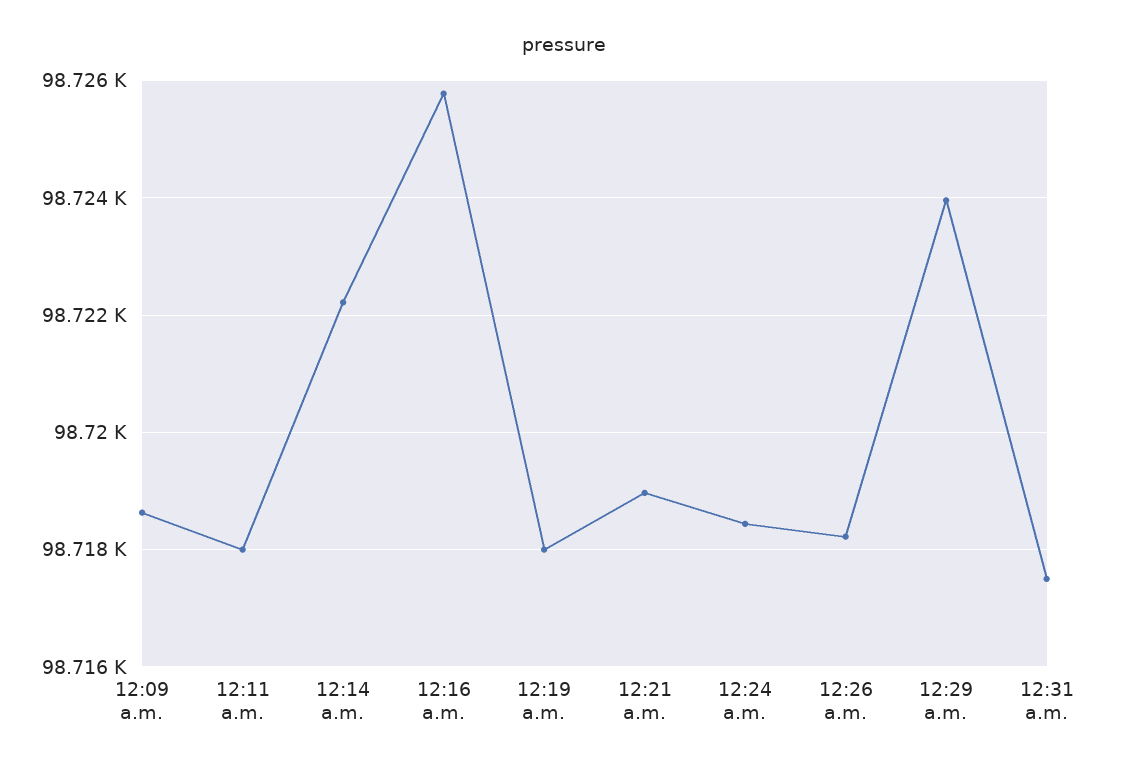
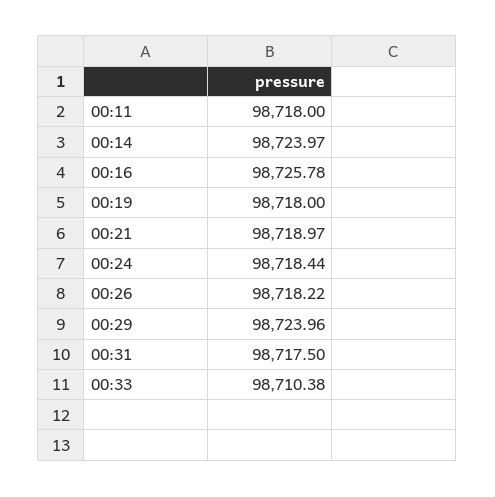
12:09 a.m.: 98718.6 -> none
12:14 a.m.: 98722.2 -> 98723.97
00:33: none -> 98710.38

